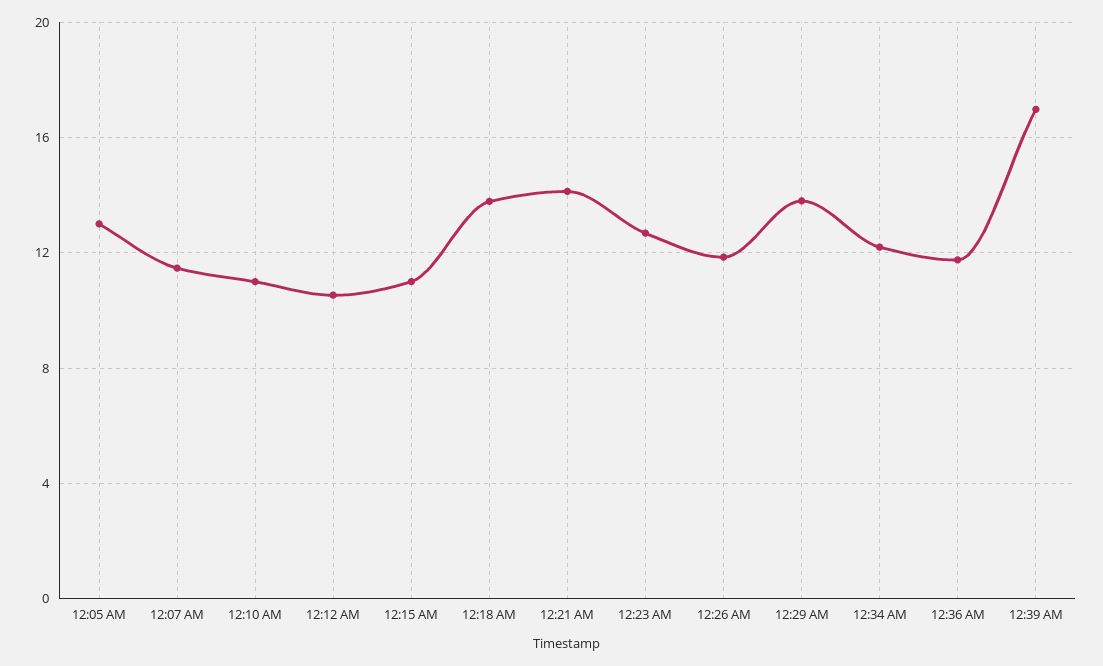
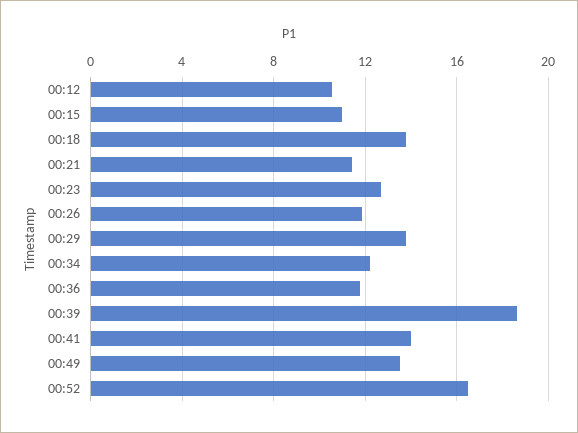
12:05 AM: 13 -> none
12:07 AM: 11.5 -> none
12:10 AM: 11 -> none
12:21 AM: 14 -> 11.5
12:39 AM: 17 -> 18.5
00:41: none -> 14
00:49: none -> 13.5
00:52: none -> 16.5

